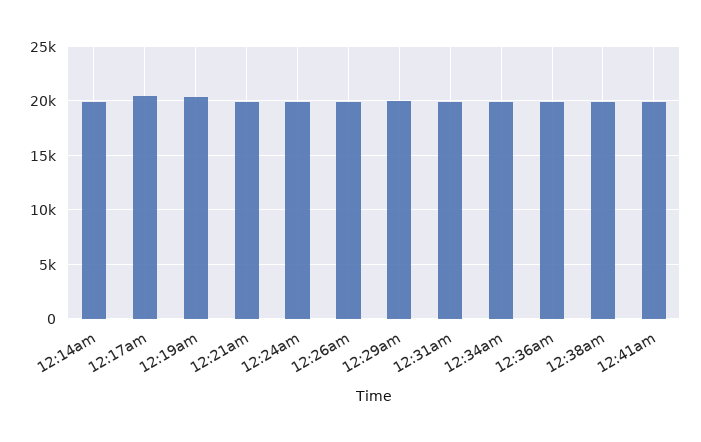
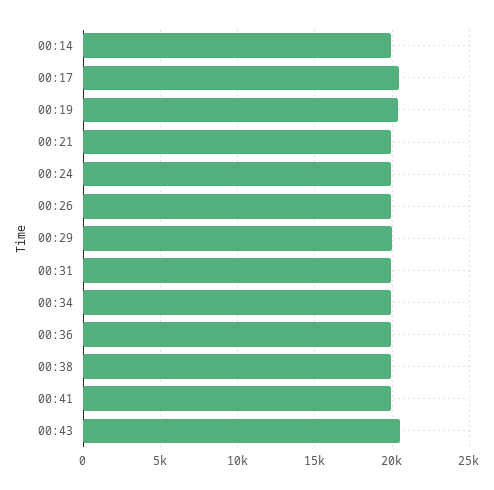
00:43: none -> 20500

